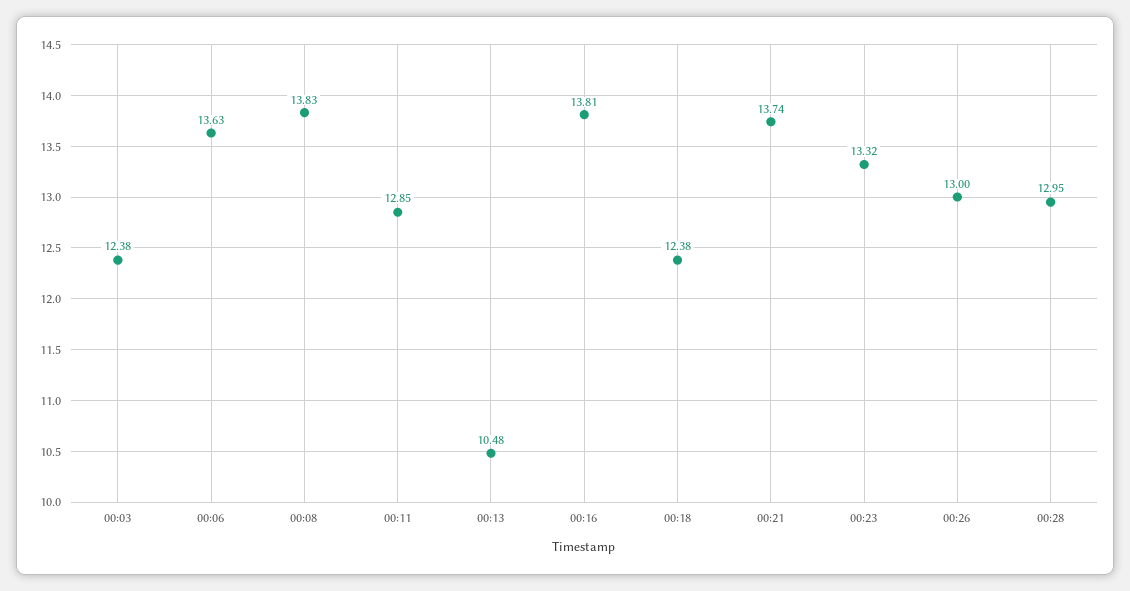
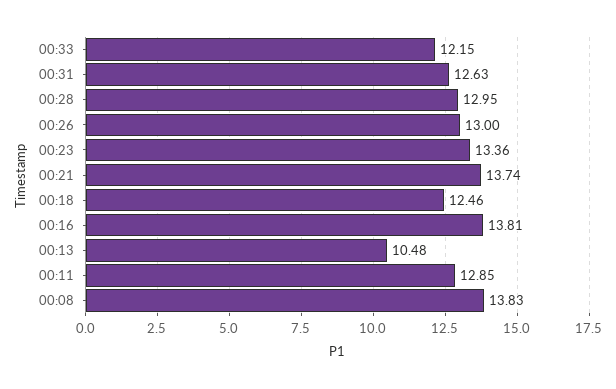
00:03: 12.38 -> none
00:06: 13.63 -> none
00:18: 12.38 -> 12.46
00:23: 13.32 -> 13.36
00:33: none -> 12.15
00:31: none -> 12.63

